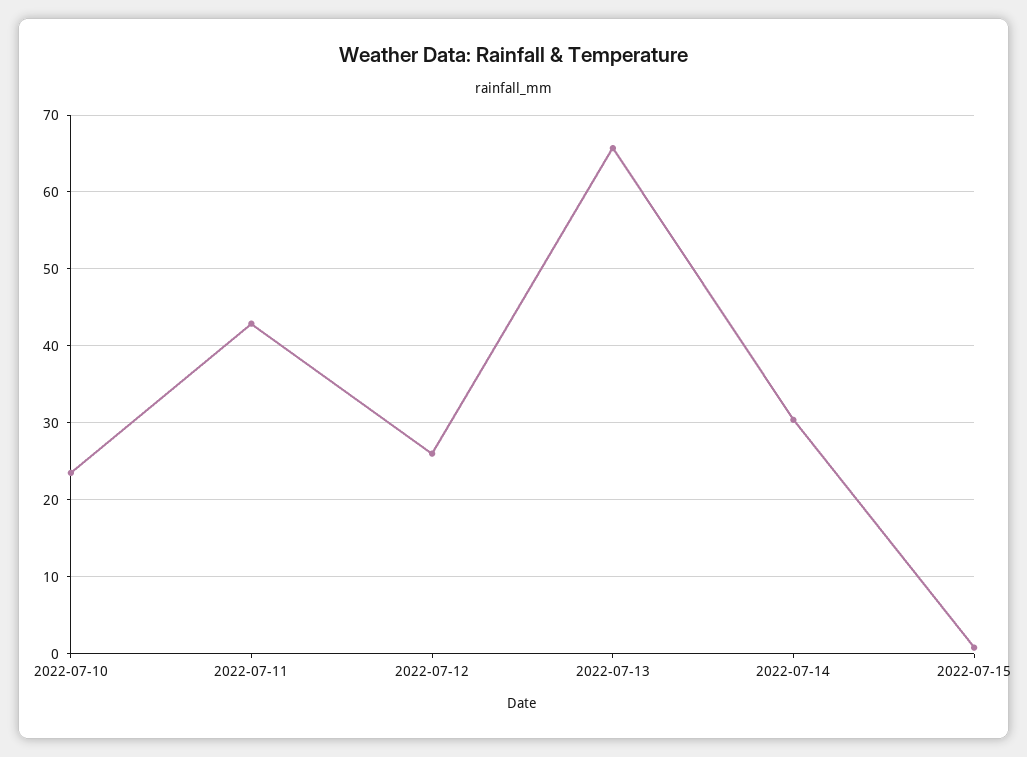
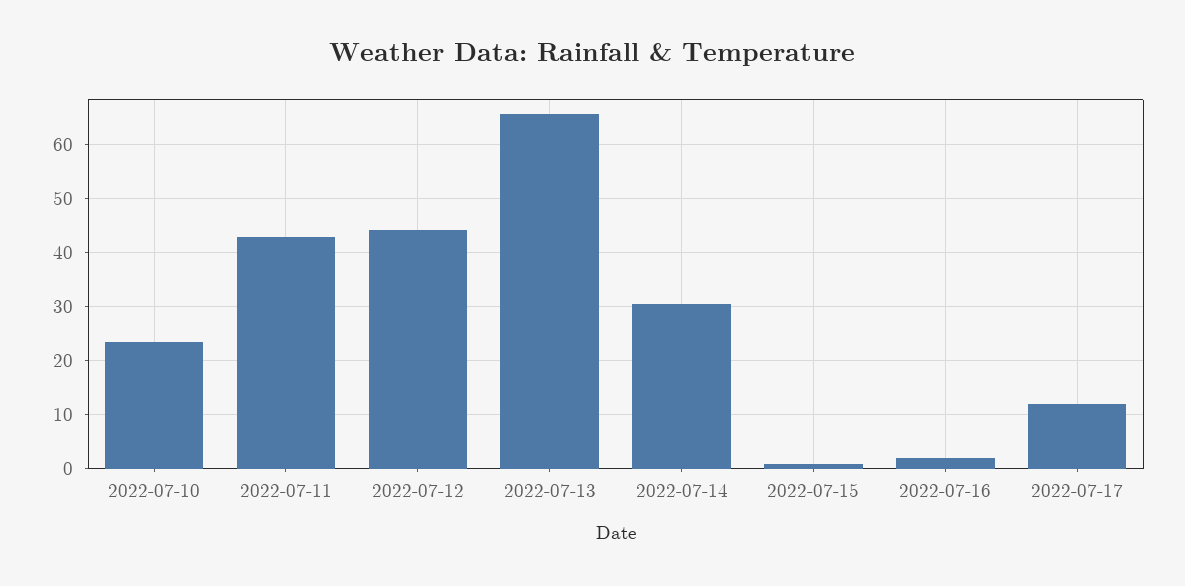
2022-07-12: 26 -> 44
2022-07-16: none -> 2
2022-07-17: none -> 12

